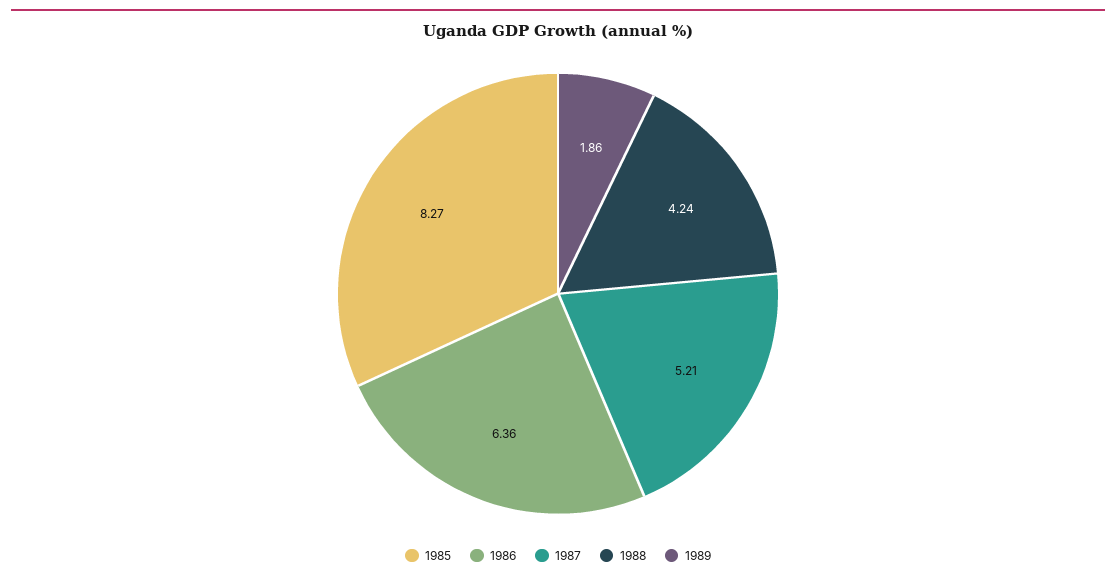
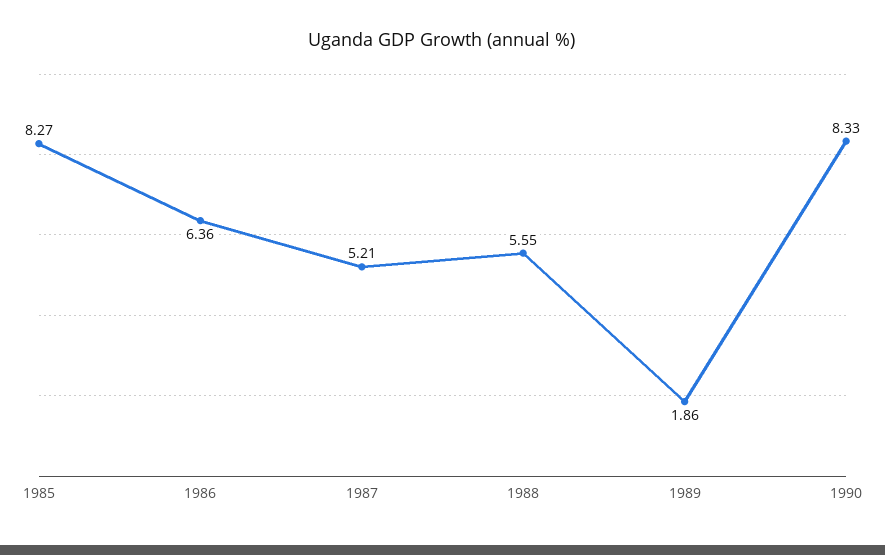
1988: 4.24 -> 5.55
1990: none -> 8.33

